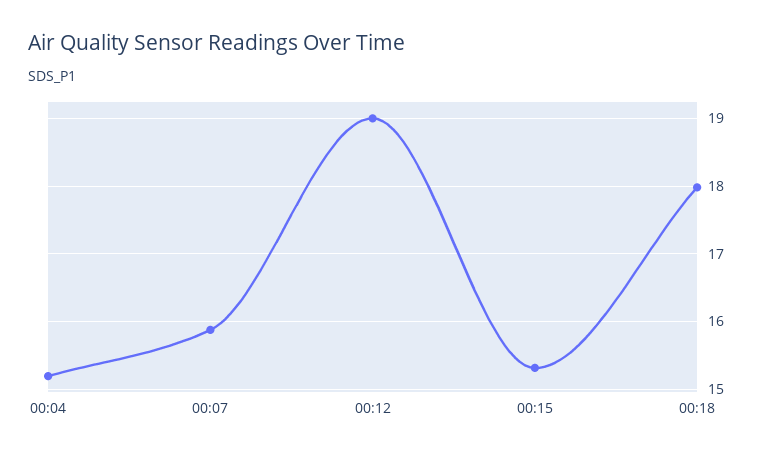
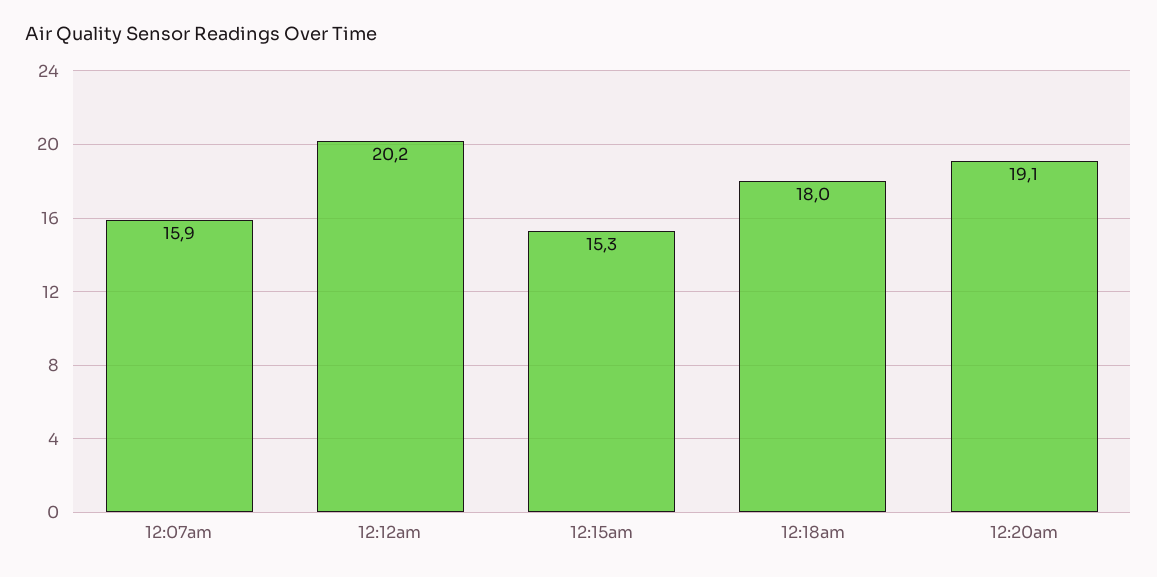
00:04: 15.2 -> none
00:12: 19 -> 20.2
12:20am: none -> 19.1

